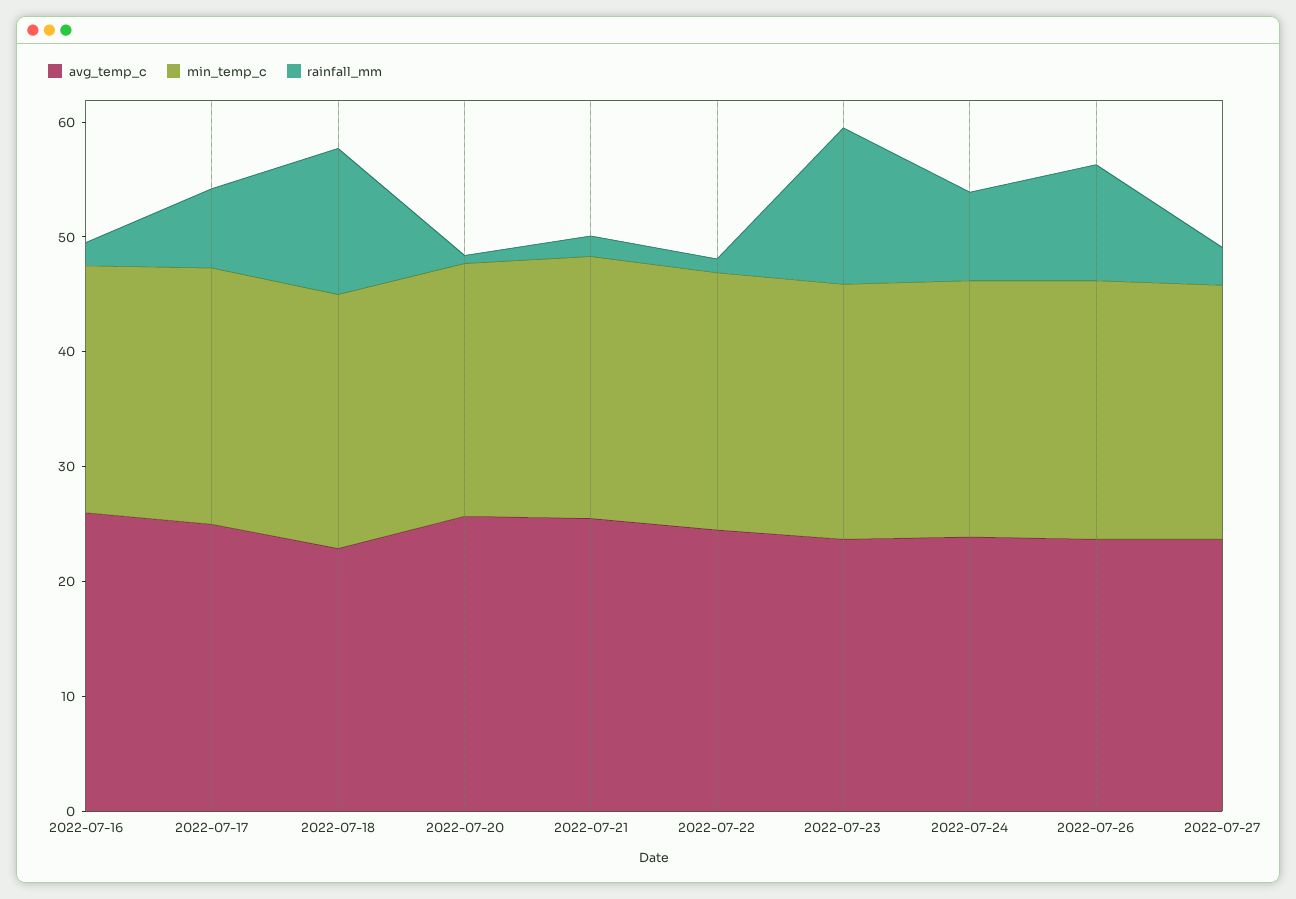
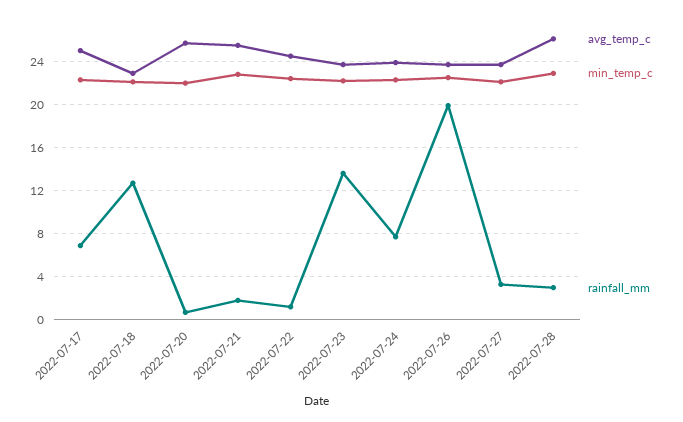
avg_temp_c, 2022-07-16: 26 -> none
min_temp_c, 2022-07-16: 22 -> none
rainfall_mm, 2022-07-16: 2 -> none
rainfall_mm, 2022-07-26: 10 -> 20
avg_temp_c, 2022-07-28: none -> 26
min_temp_c, 2022-07-28: none -> 23
rainfall_mm, 2022-07-28: none -> 3

